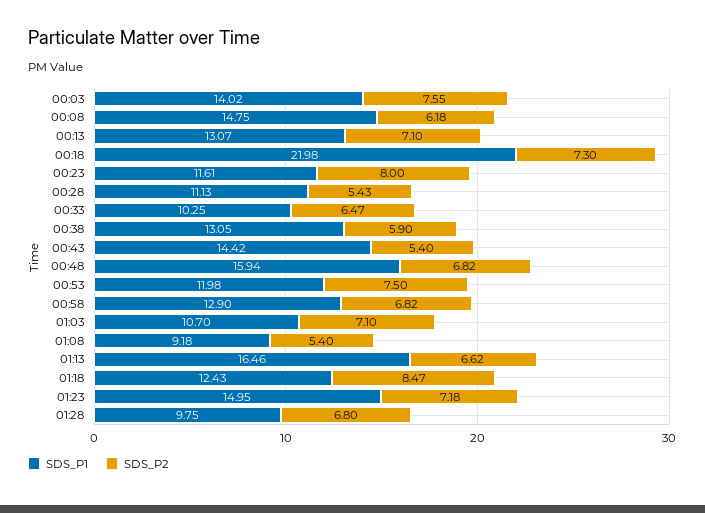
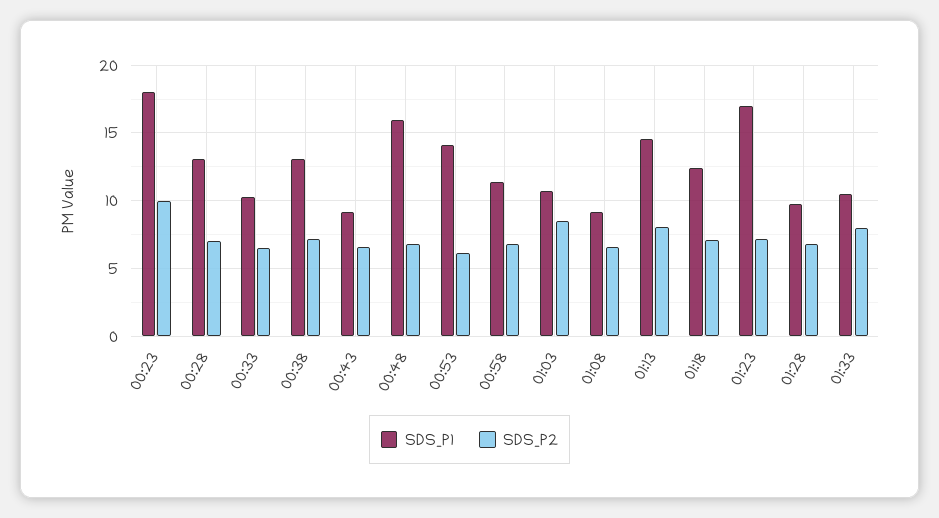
SDS_P1, 00:03: 14.02 -> none
SDS_P2, 00:03: 7.55 -> none
SDS_P1, 00:08: 14.75 -> none
SDS_P2, 00:08: 6.18 -> none
SDS_P1, 00:13: 13.07 -> none
SDS_P2, 00:13: 7.1 -> none
SDS_P1, 00:18: 21.98 -> none
SDS_P2, 00:18: 7.3 -> none
SDS_P1, 00:23: 11.61 -> 18
SDS_P2, 00:23: 8 -> 10
SDS_P1, 00:28: 11.13 -> 13
SDS_P2, 00:28: 5.43 -> 7
SDS_P2, 00:38: 5.9 -> 7
SDS_P1, 00:43: 14.42 -> 9
SDS_P2, 00:43: 5.4 -> 6.5
SDS_P1, 00:53: 11.98 -> 14
SDS_P2, 00:53: 7.5 -> 6
SDS_P1, 00:58: 12.9 -> 11.5
SDS_P2, 01:03: 7.1 -> 8.5
SDS_P2, 01:08: 5.4 -> 6.5
SDS_P1, 01:13: 16.46 -> 14.5
SDS_P2, 01:13: 6.62 -> 8
SDS_P2, 01:18: 8.47 -> 7
SDS_P1, 01:23: 14.95 -> 17
SDS_P1, 01:33: none -> 10.5
SDS_P2, 01:33: none -> 8

